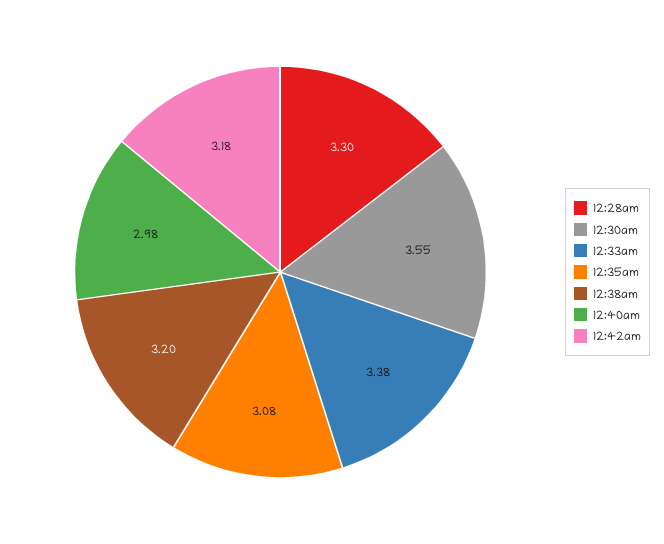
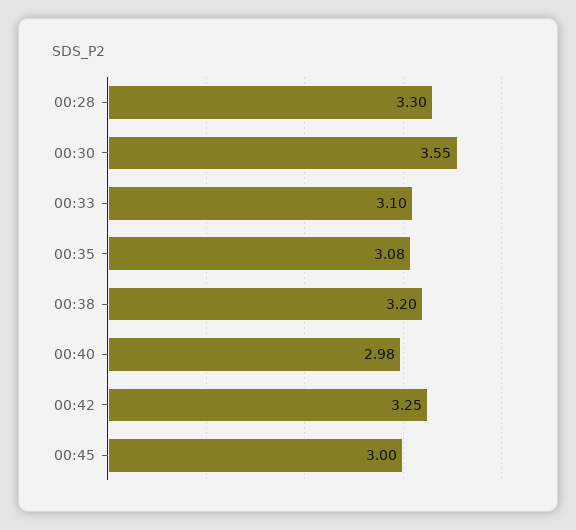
12:33am: 3.38 -> 3.1
12:42am: 3.18 -> 3.25
00:45: none -> 3

